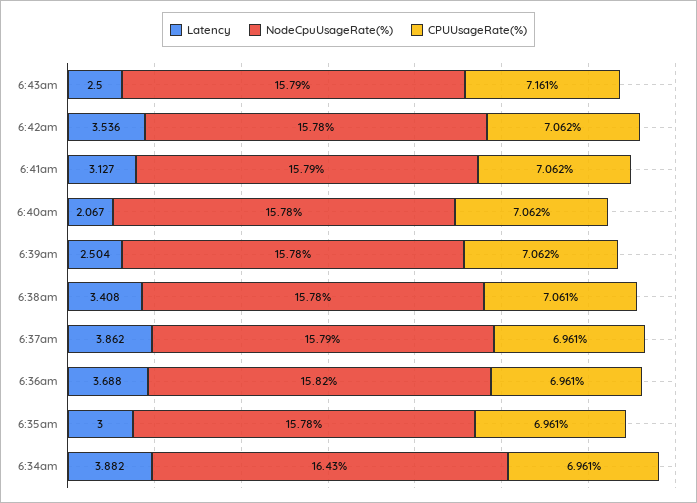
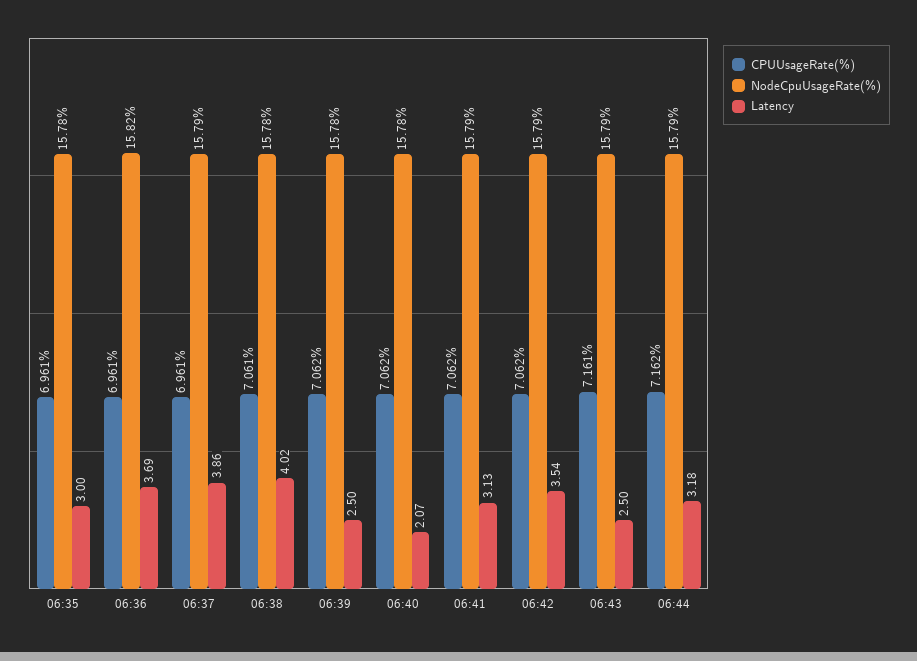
NodeCpuUsageRate(%), 6:42am: 15.78 -> 15.79
Latency, 6:38am: 3.408 -> 4.02
Latency, 6:34am: 3.882 -> none
NodeCpuUsageRate(%), 6:34am: 16.43 -> none
CPUUsageRate(%), 6:34am: 6.961 -> none
CPUUsageRate(%), 06:44: none -> 7.162
NodeCpuUsageRate(%), 06:44: none -> 15.79
Latency, 06:44: none -> 3.18

